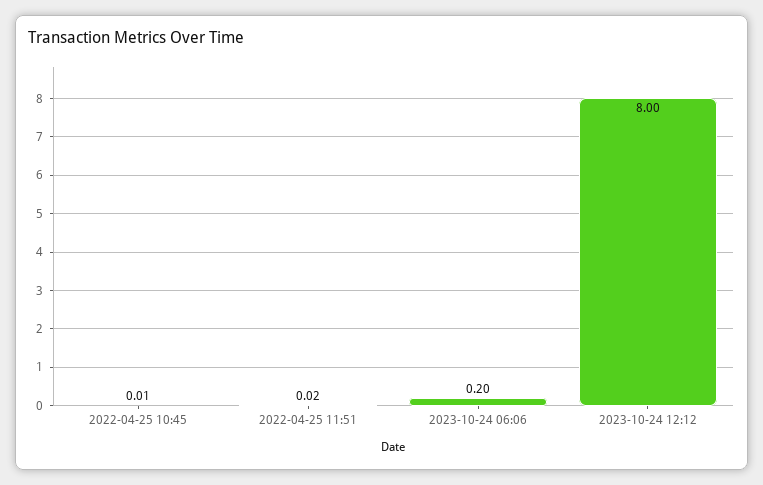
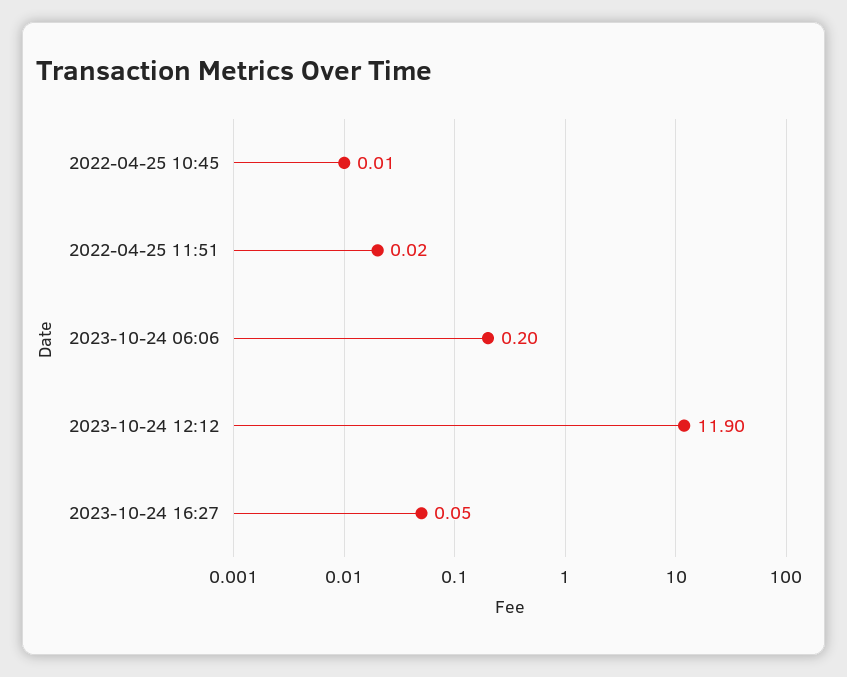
2023-10-24 12:12: 8 -> 11.9
2023-10-24 16:27: none -> 0.05

